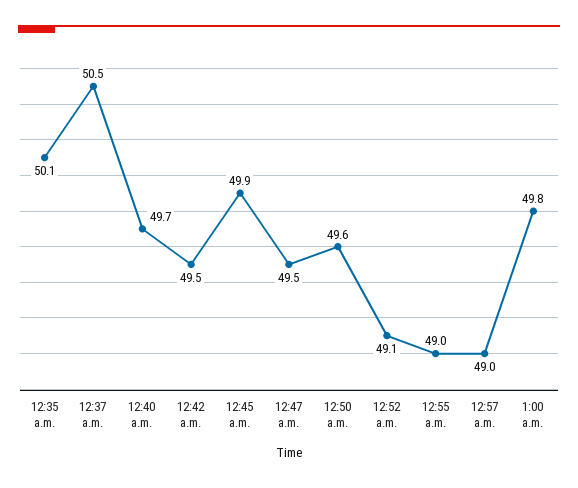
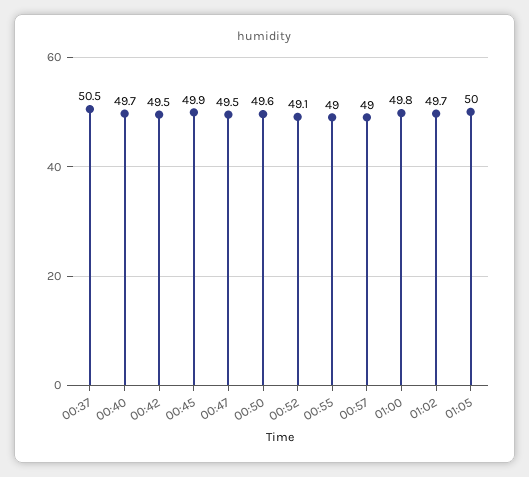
12:35 a.m.: 50.1 -> none
01:02: none -> 49.7
01:05: none -> 50

